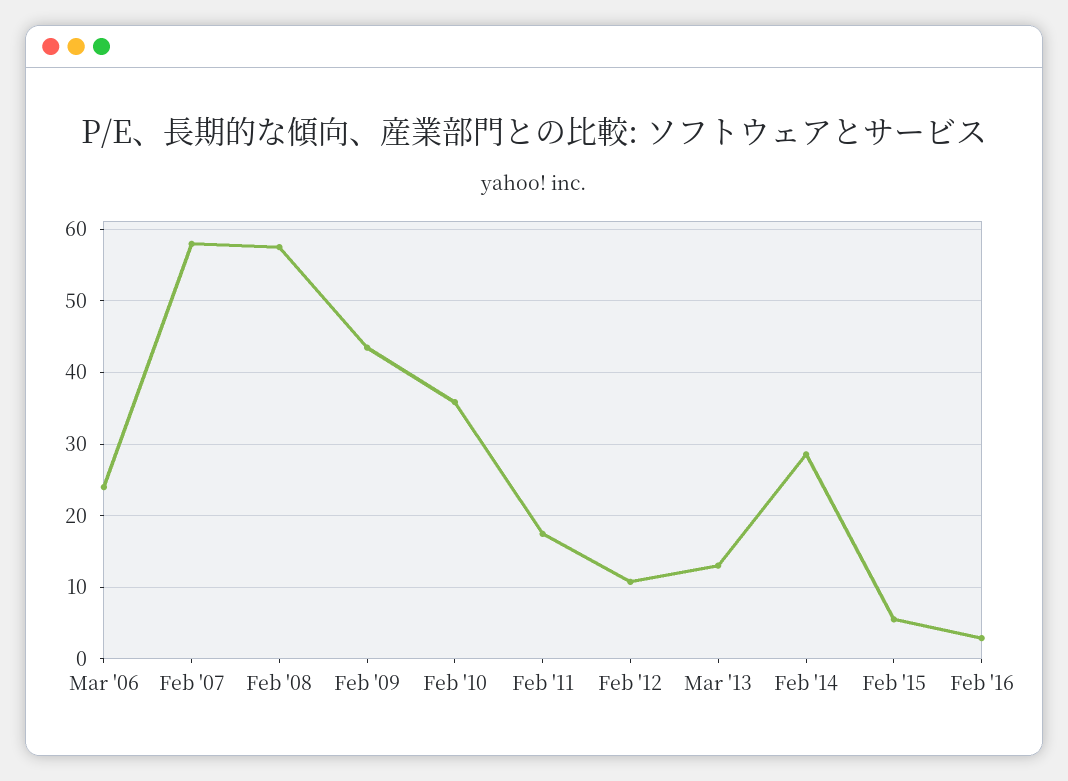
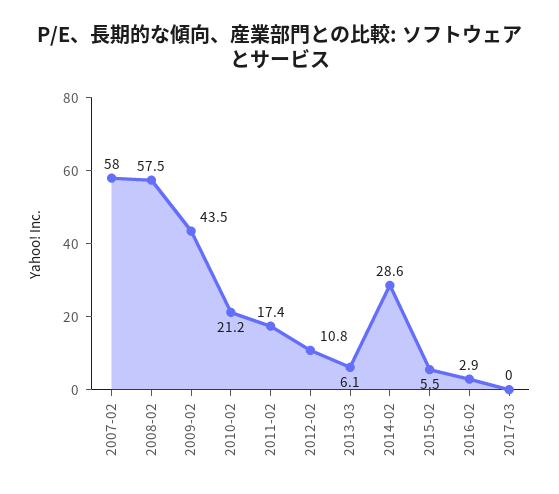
Mar '06: 24 -> none
Feb '10: 36 -> 21.2
Mar '13: 13 -> 6.1
2017-03: none -> 0

